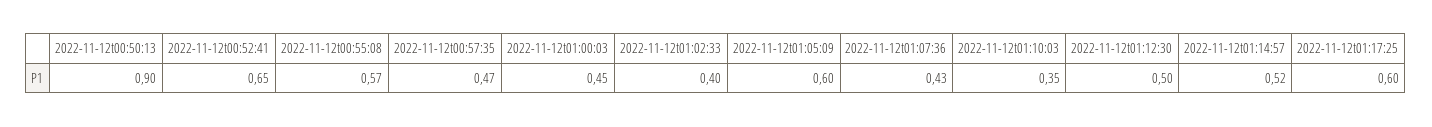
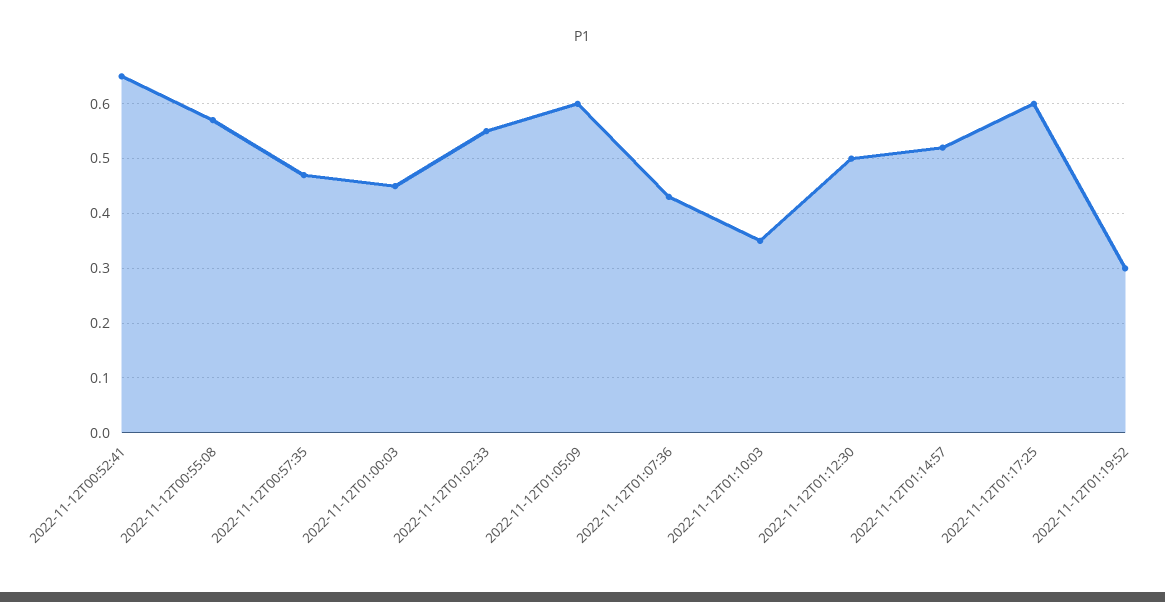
2022-11-12t00:50:13: 0.9 -> none
2022-11-12t01:02:33: 0.4 -> 0.55
2022-11-12T01:19:52: none -> 0.3

